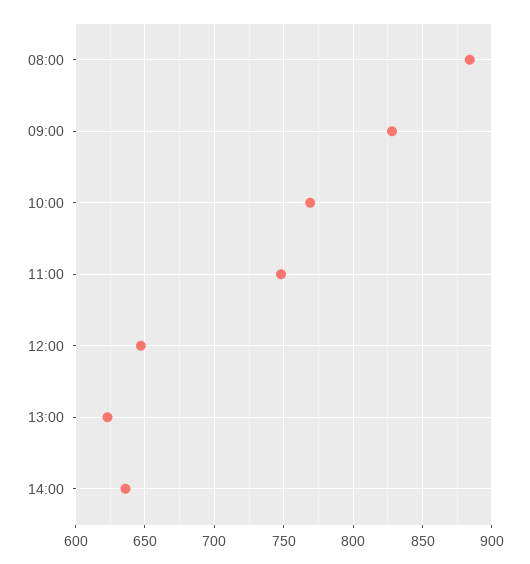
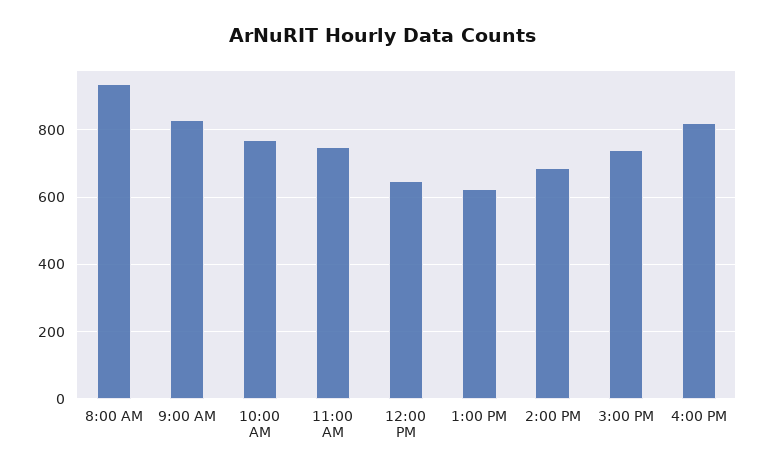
08:00: 885 -> 940
14:00: 635 -> 680
3:00 PM: none -> 740
4:00 PM: none -> 820

